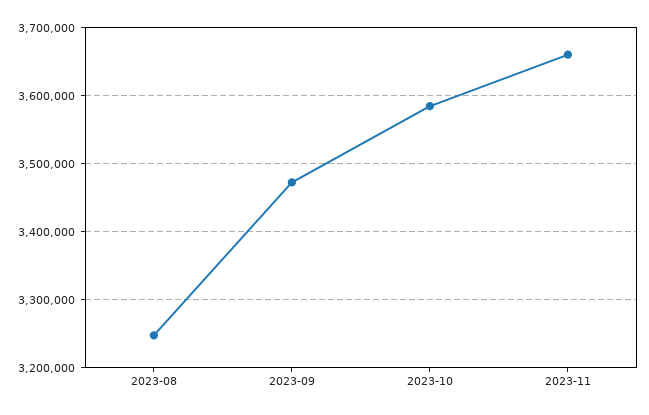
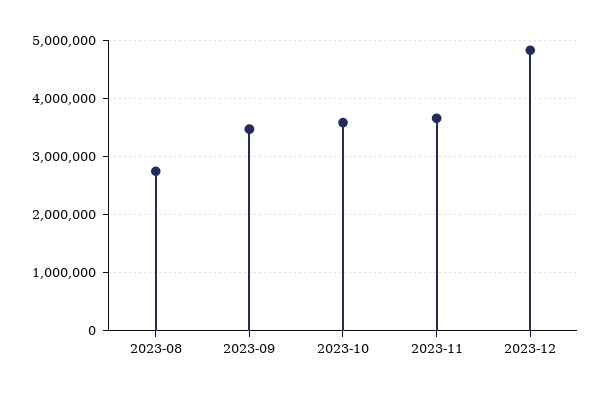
2023-08: 3250000 -> 2800000
2023-12: none -> 4800000

